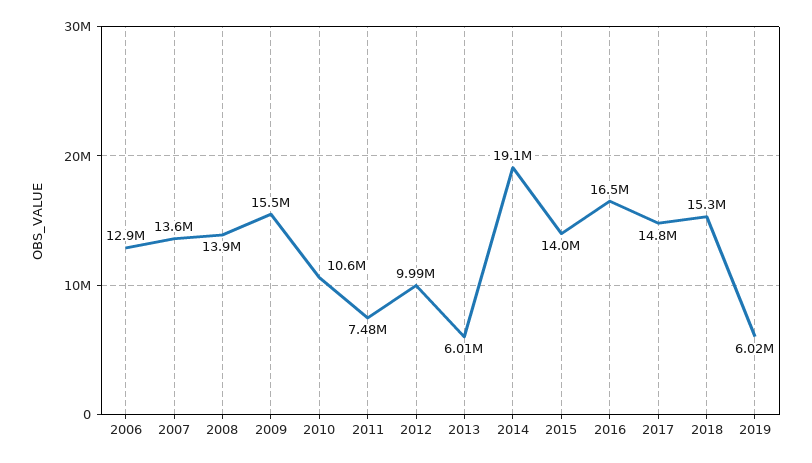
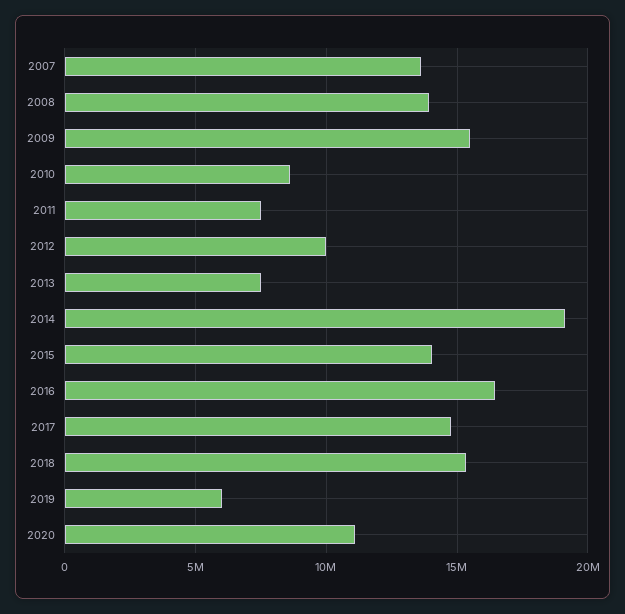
2006: 12900000 -> none
2010: 10600000 -> 8500000
2013: 6010000 -> 7500000
2020: none -> 11000000

